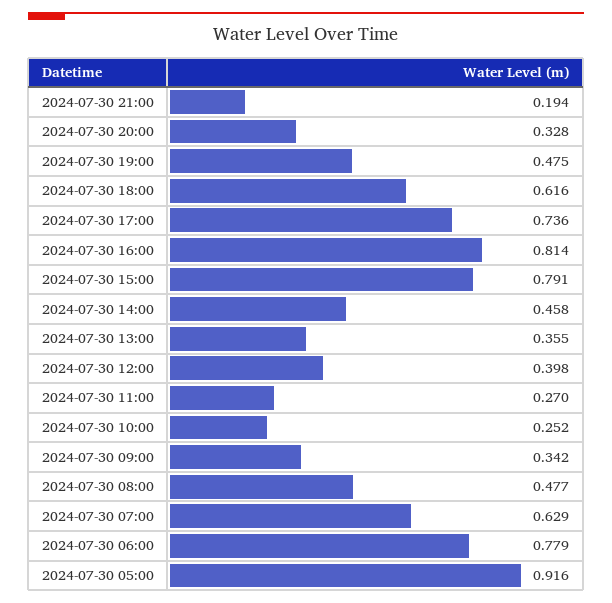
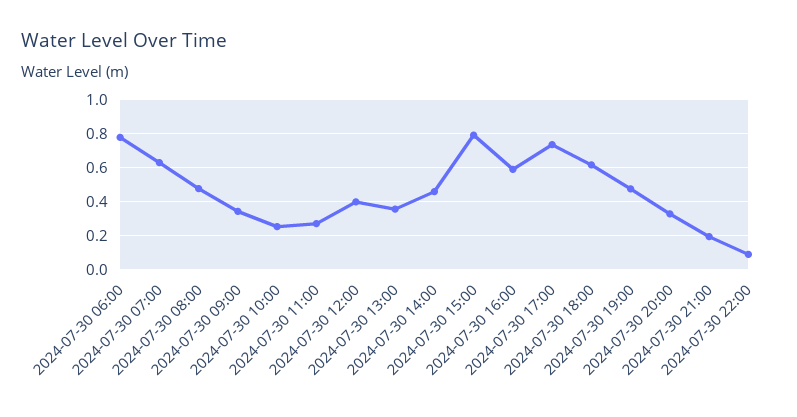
2024-07-30 16:00: 0.814 -> 0.6
2024-07-30 05:00: 0.916 -> none
2024-07-30 22:00: none -> 0.1

